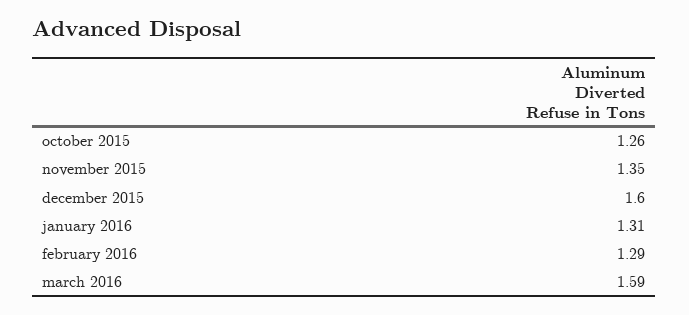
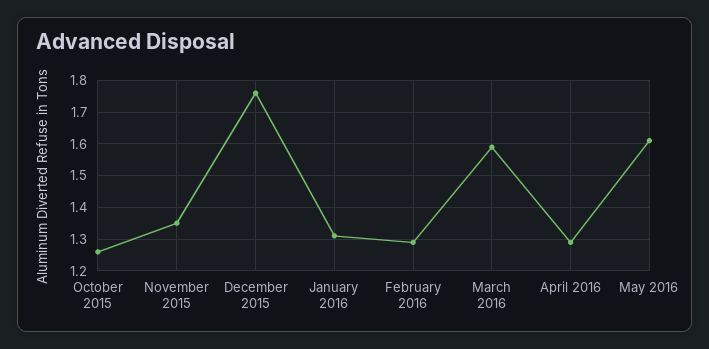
december 2015: 1.6 -> 1.75
April 2016: none -> 1.3
May 2016: none -> 1.6

